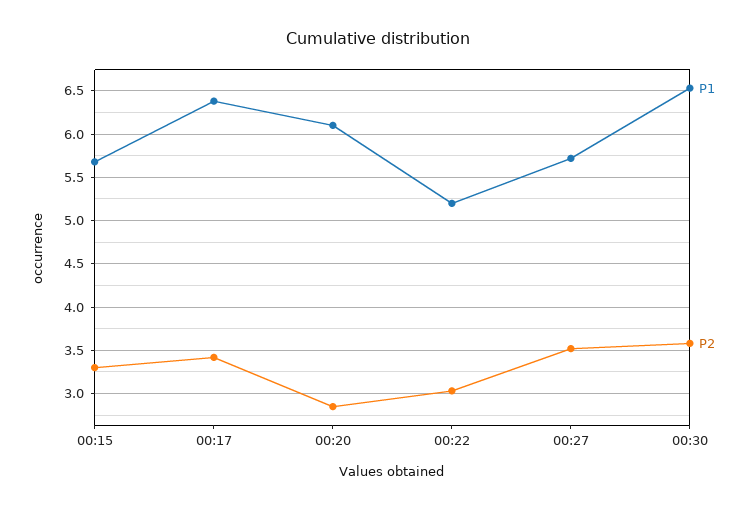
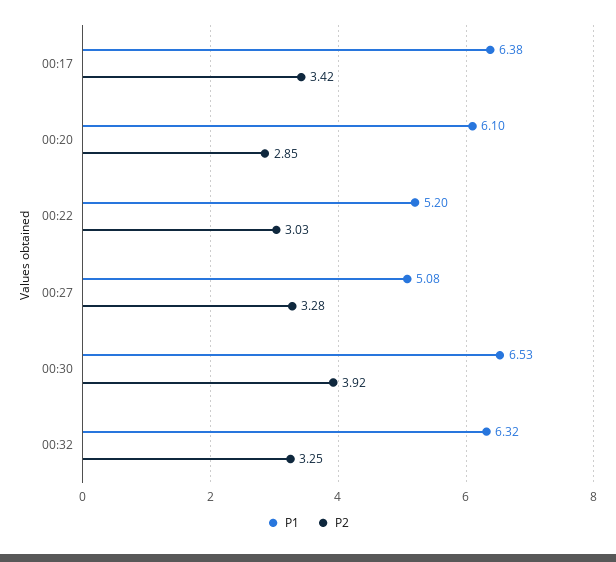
P1, 00:15: 5.7 -> none
P2, 00:15: 3.3 -> none
P1, 00:27: 5.7 -> 5.08
P2, 00:27: 3.5 -> 3.28
P2, 00:30: 3.6 -> 3.92
P1, 00:32: none -> 6.32
P2, 00:32: none -> 3.25

